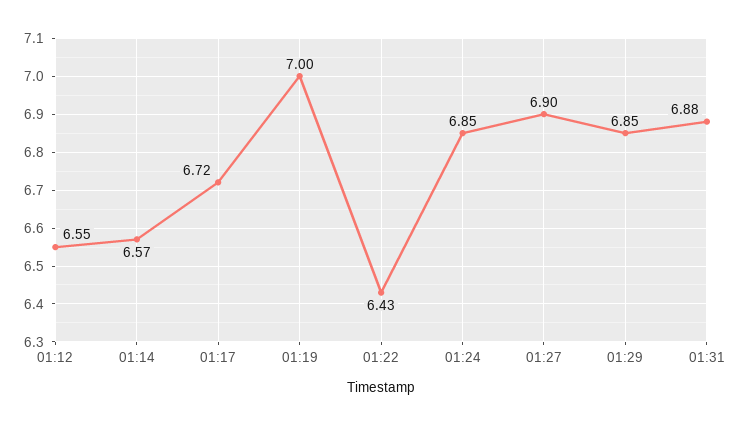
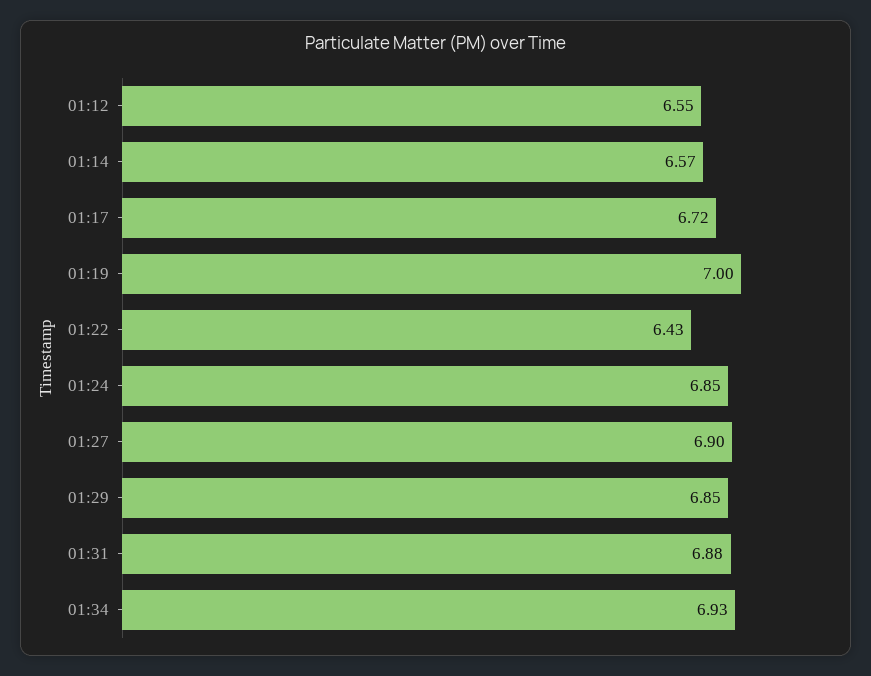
01:34: none -> 6.93

